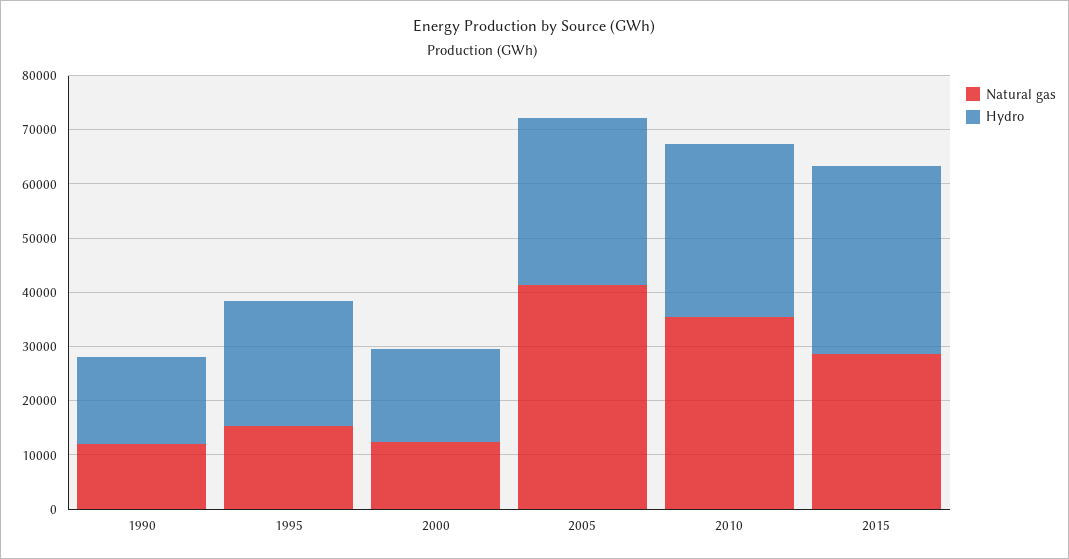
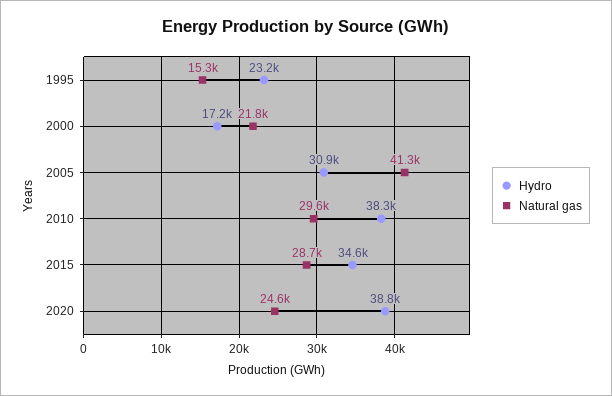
Natural gas, 1990: 12000 -> none
Hydro, 1990: 16000 -> none
Natural gas, 2000: 12000 -> 21800
Natural gas, 2010: 36000 -> 29600
Hydro, 2010: 32000 -> 38300
Hydro, 2020: none -> 38800
Natural gas, 2020: none -> 24600

